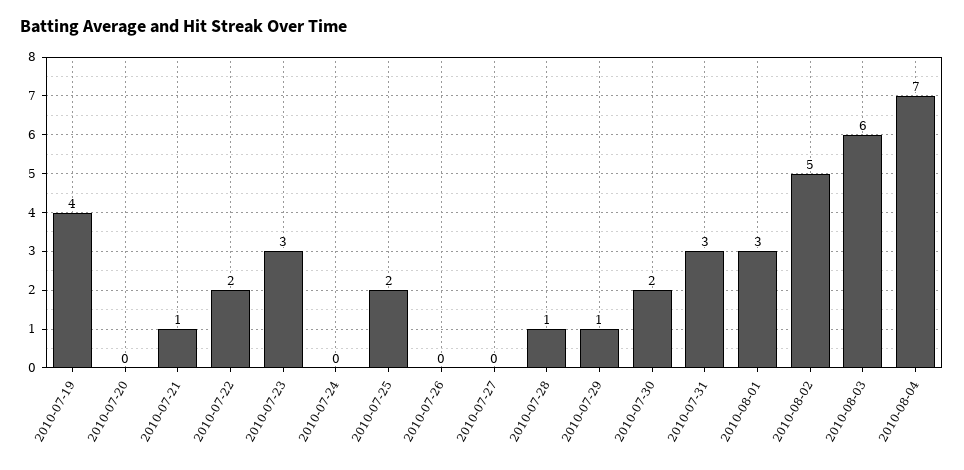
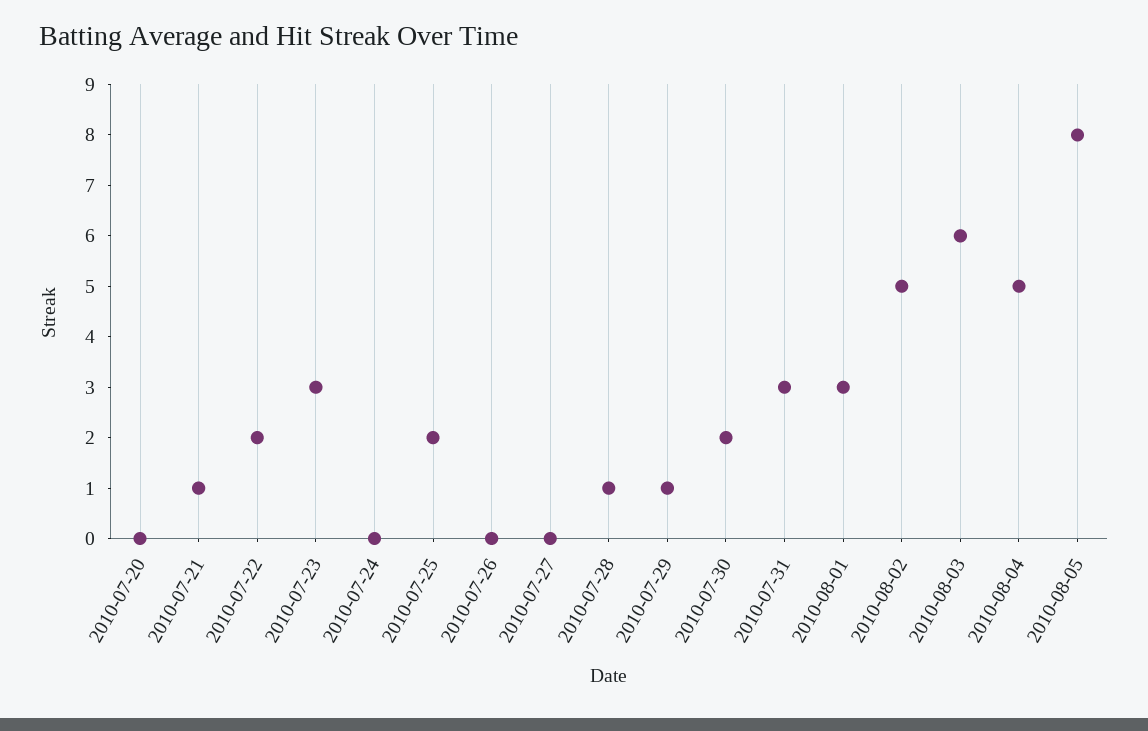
2010-07-19: 4 -> none
2010-08-04: 7 -> 5
2010-08-05: none -> 8

